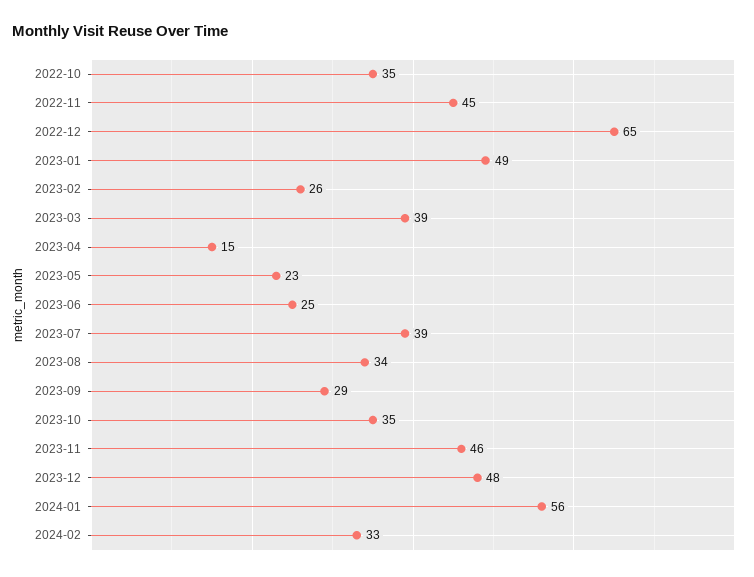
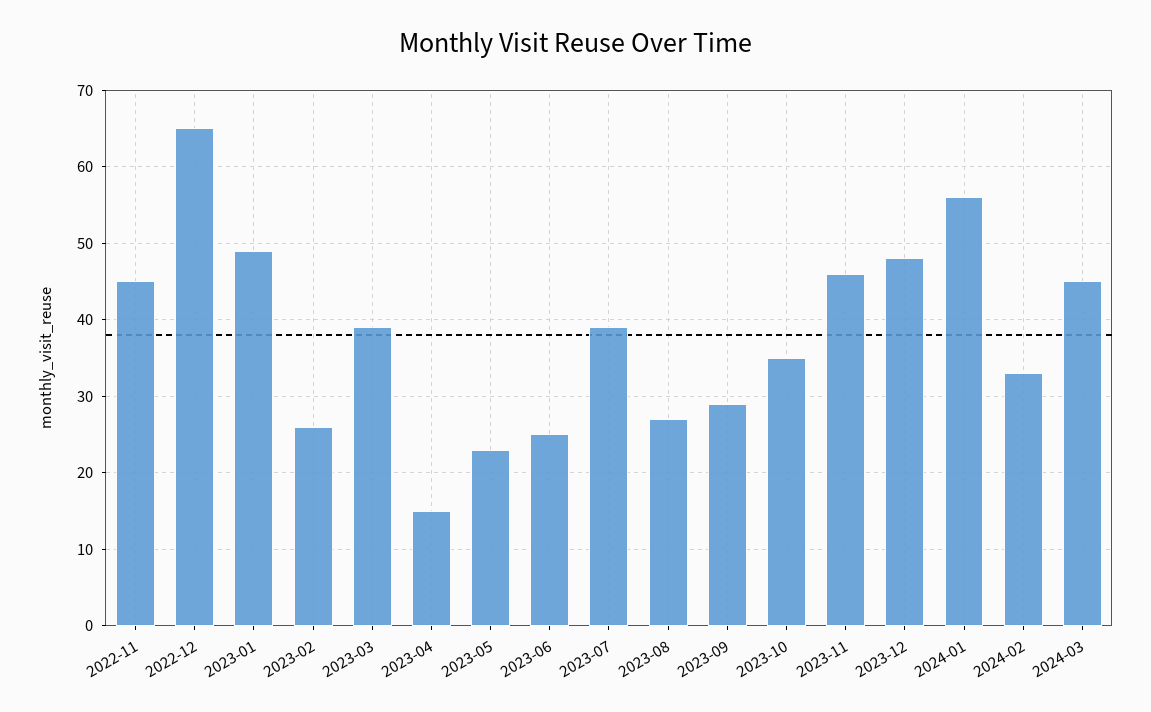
2022-10: 35 -> none
2023-08: 34 -> 27
2024-03: none -> 45

